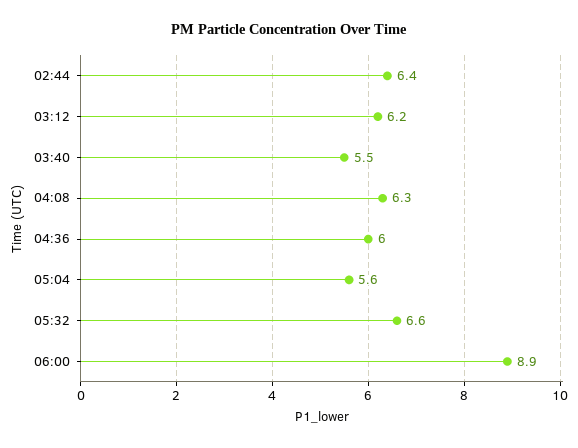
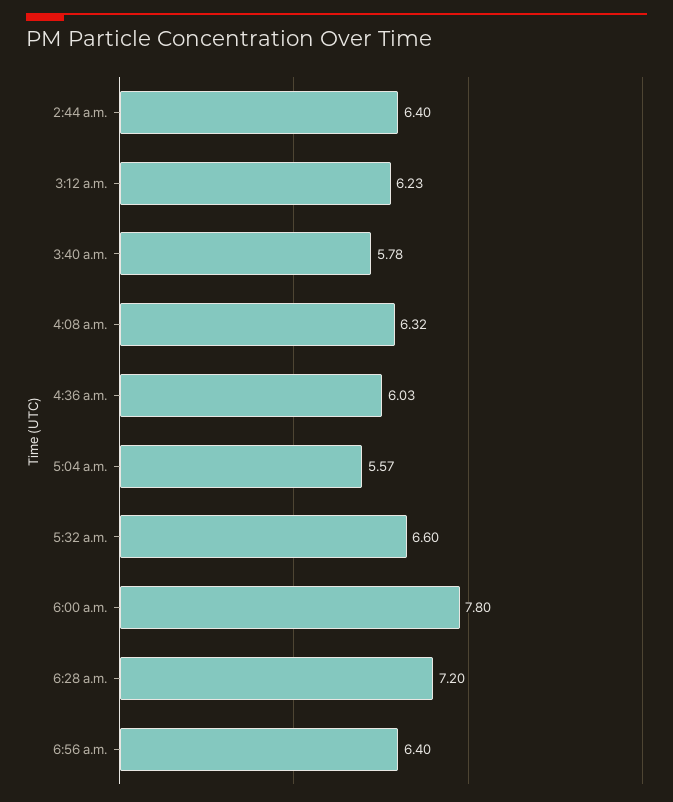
03:40: 5.5 -> 5.78
06:00: 8.9 -> 7.8
6:28 a.m.: none -> 7.2
6:56 a.m.: none -> 6.4

